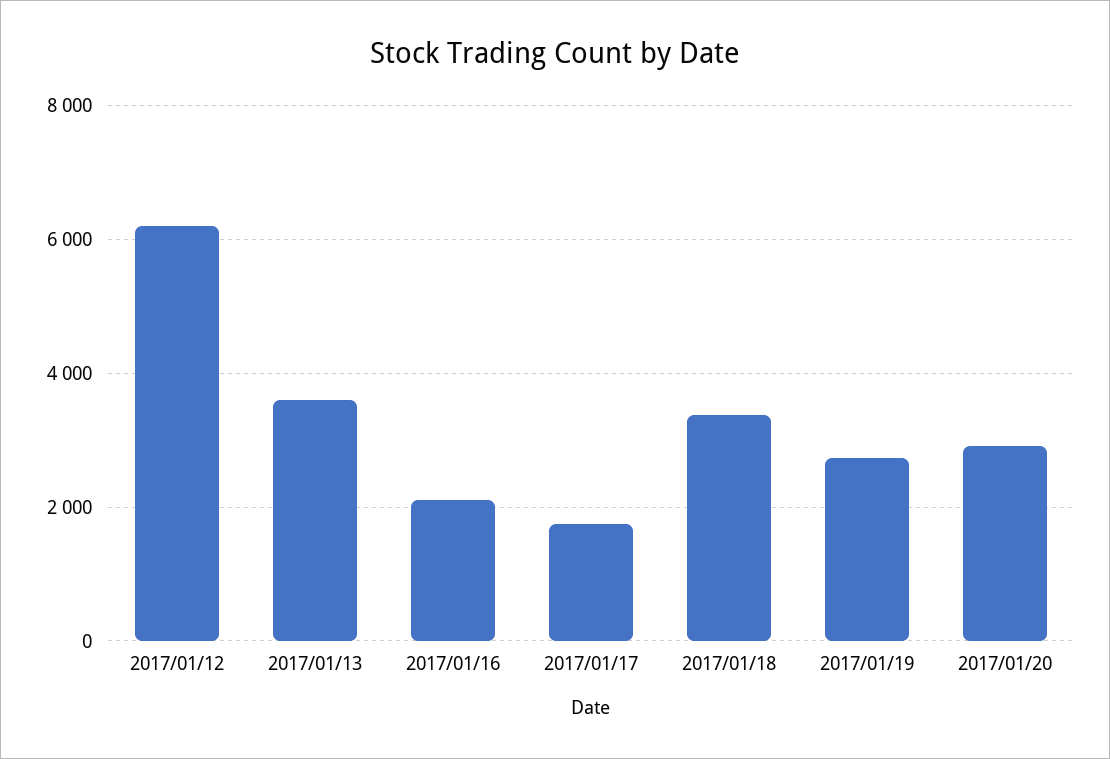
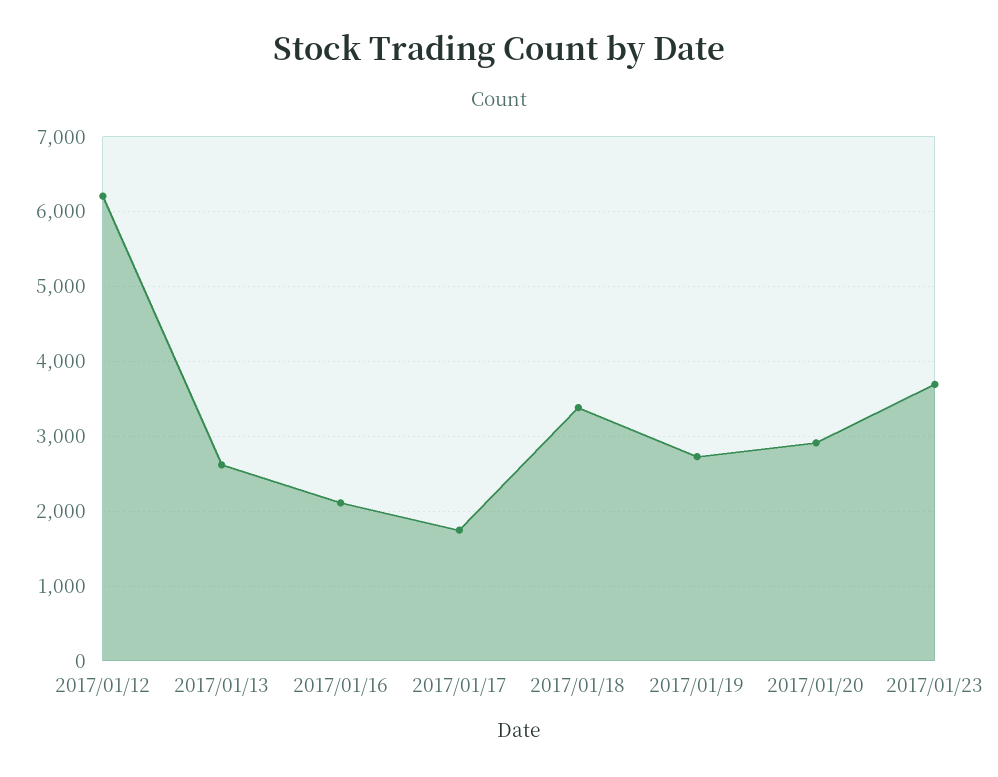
2017/01/13: 3600 -> 2600
2017/01/23: none -> 3700

